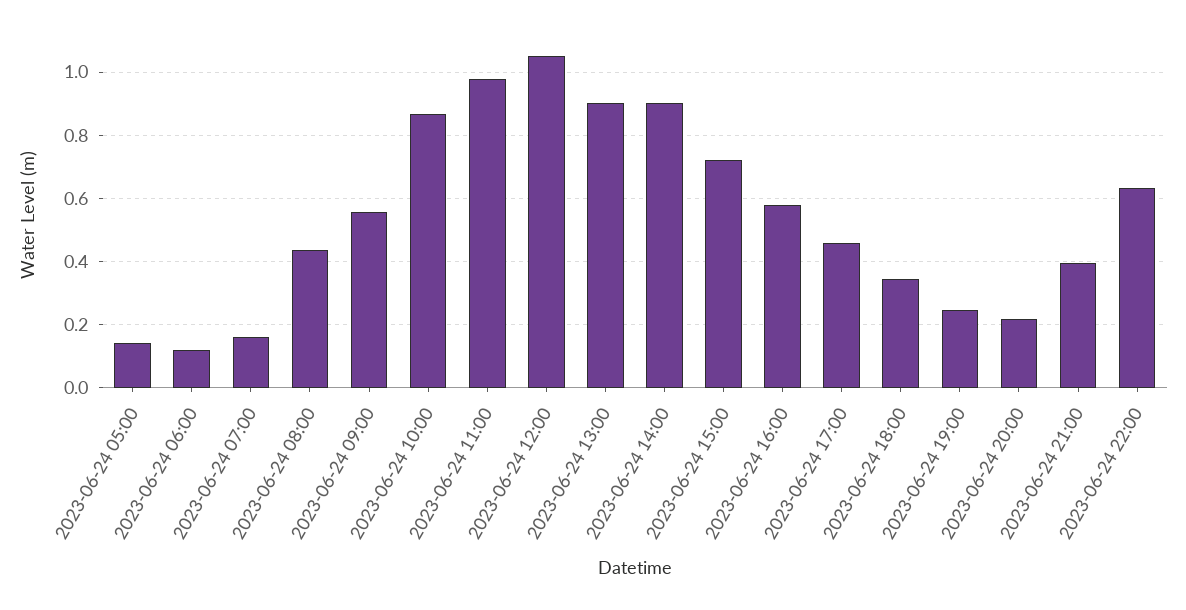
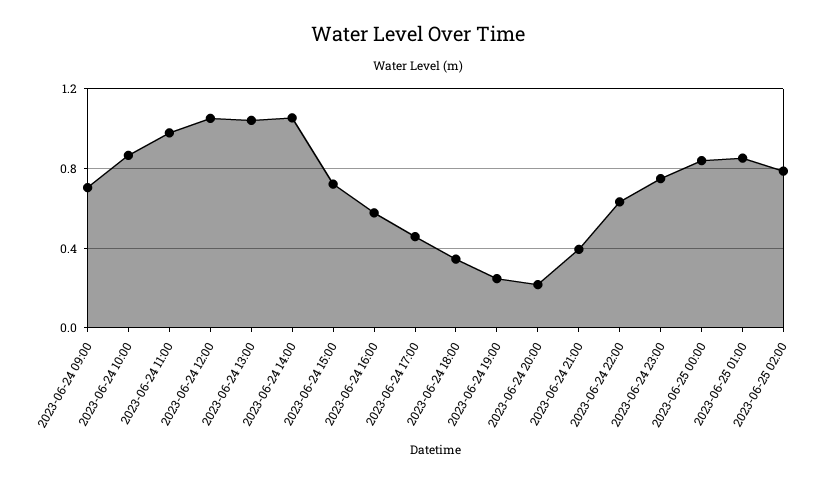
2023-06-24 05:00: 0.14 -> none
2023-06-24 06:00: 0.12 -> none
2023-06-24 07:00: 0.16 -> none
2023-06-24 08:00: 0.44 -> none
2023-06-24 09:00: 0.56 -> 0.7
2023-06-24 13:00: 0.9 -> 1.05
2023-06-24 14:00: 0.9 -> 1.05
2023-06-24 23:00: none -> 0.75
2023-06-25 00:00: none -> 0.85
2023-06-25 01:00: none -> 0.85
2023-06-25 02:00: none -> 0.8

